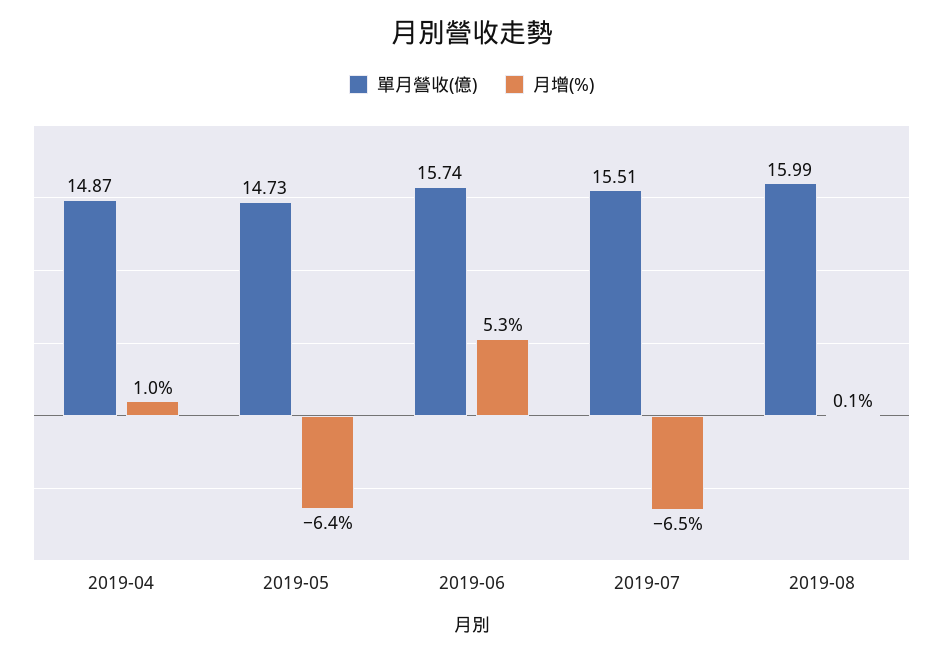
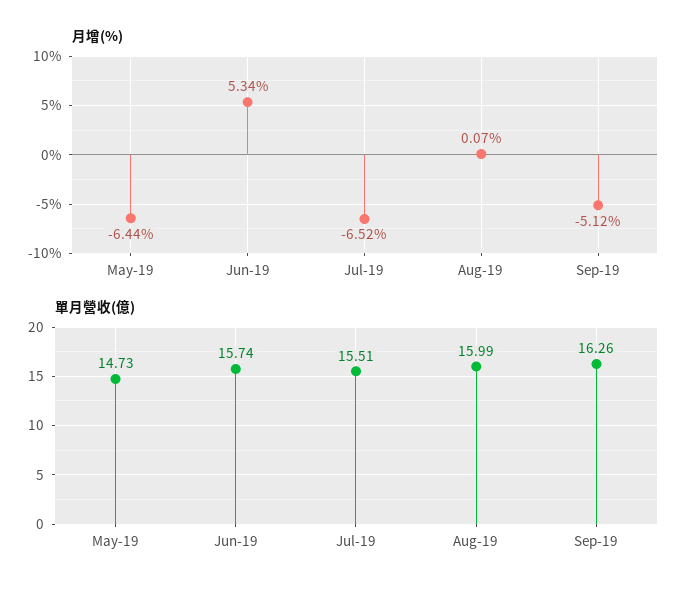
單月營收(億), 2019-04: 14.87 -> none
月增(%), 2019-04: 1 -> none
月增(%), Sep-19: none -> -5.12
單月營收(億), Sep-19: none -> 16.26

